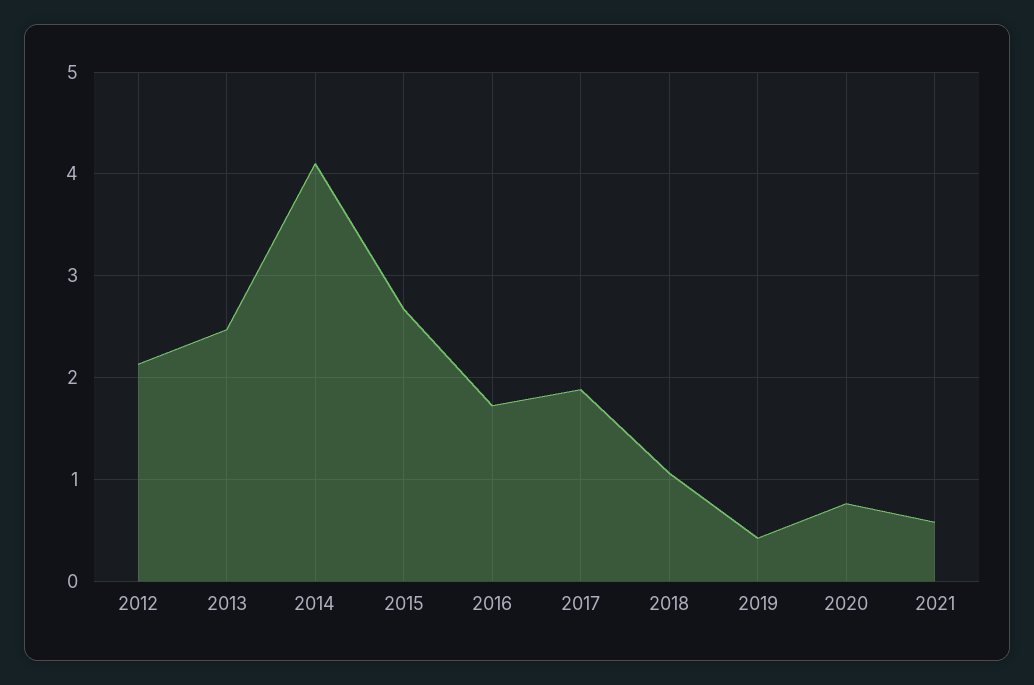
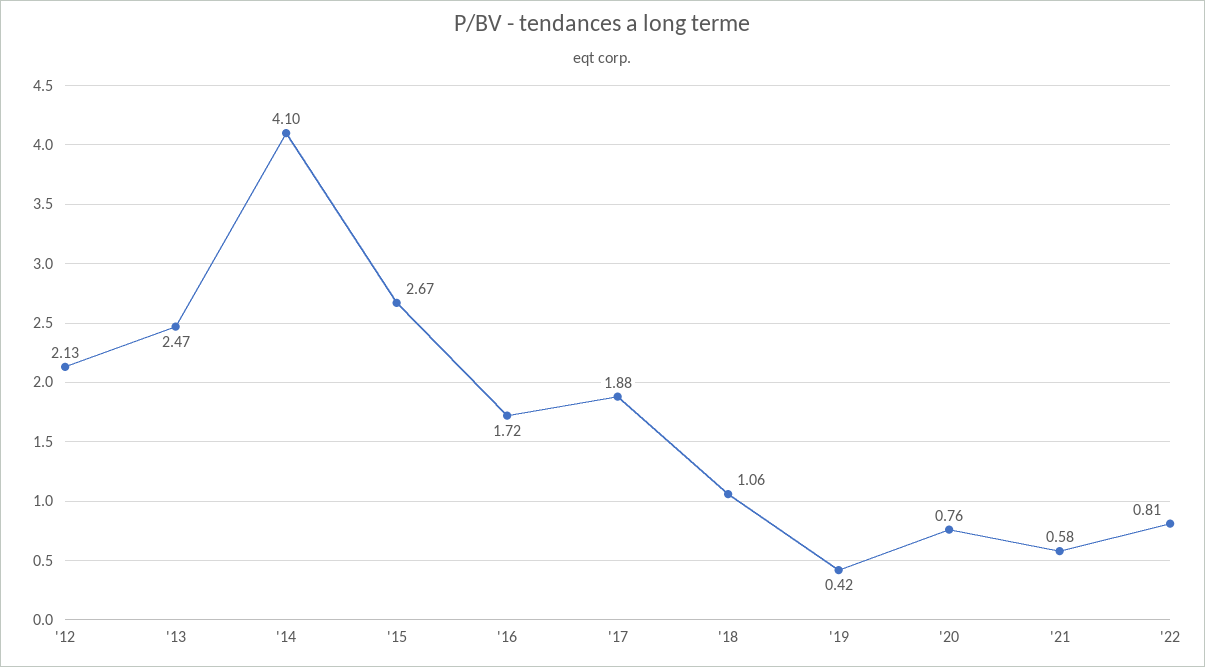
'22: none -> 0.81

